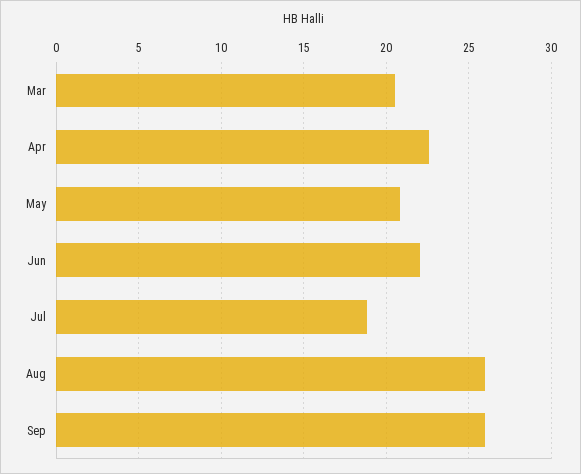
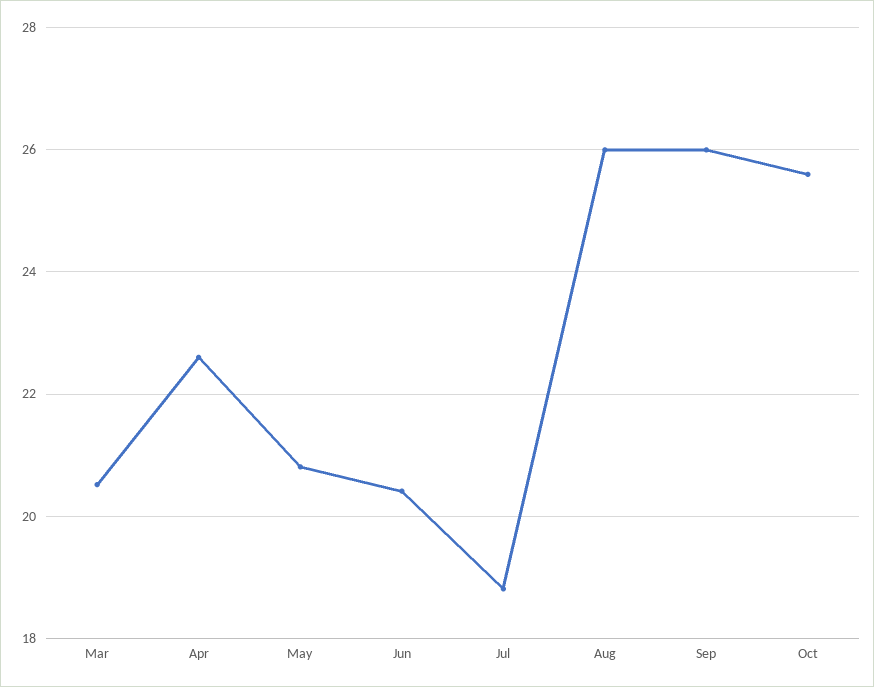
Jun: 22 -> 20.4
Oct: none -> 25.6

